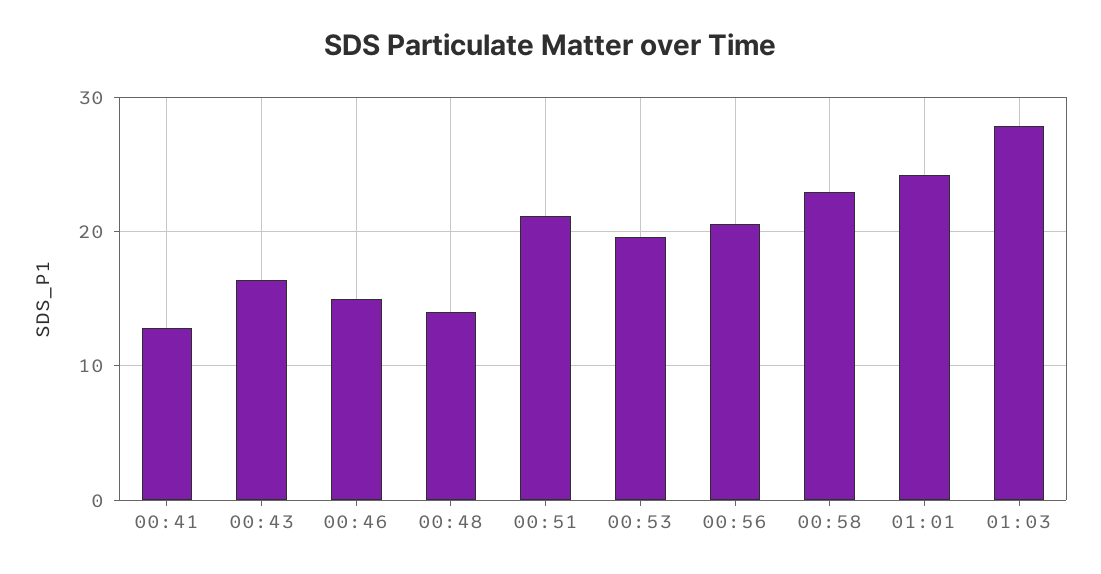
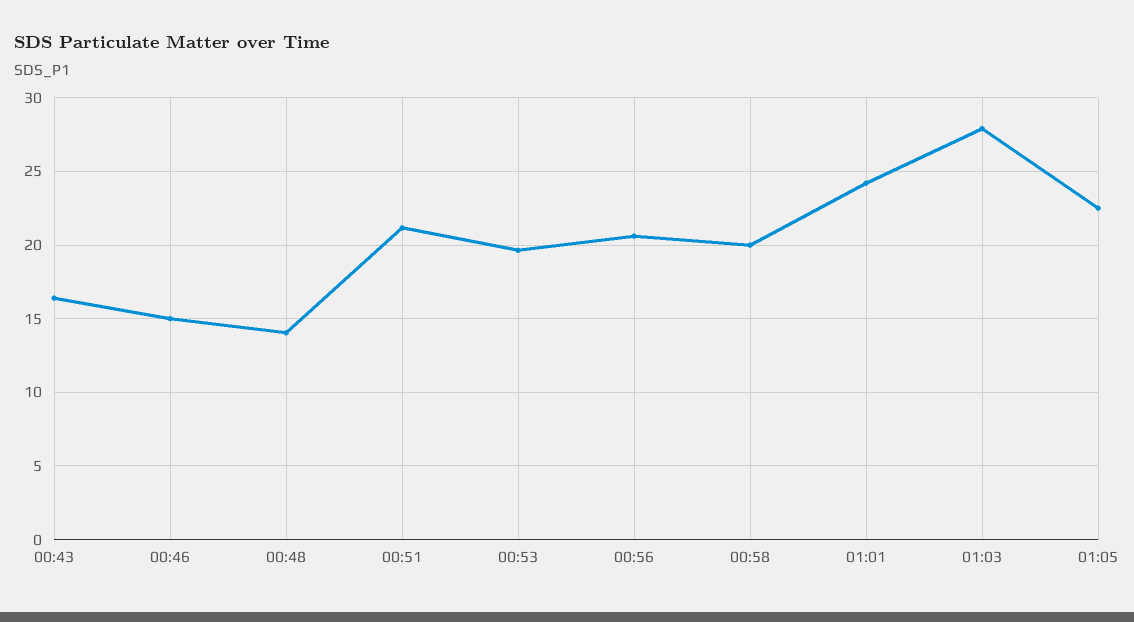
00:41: 13 -> none
00:58: 23 -> 20
01:05: none -> 22.5

